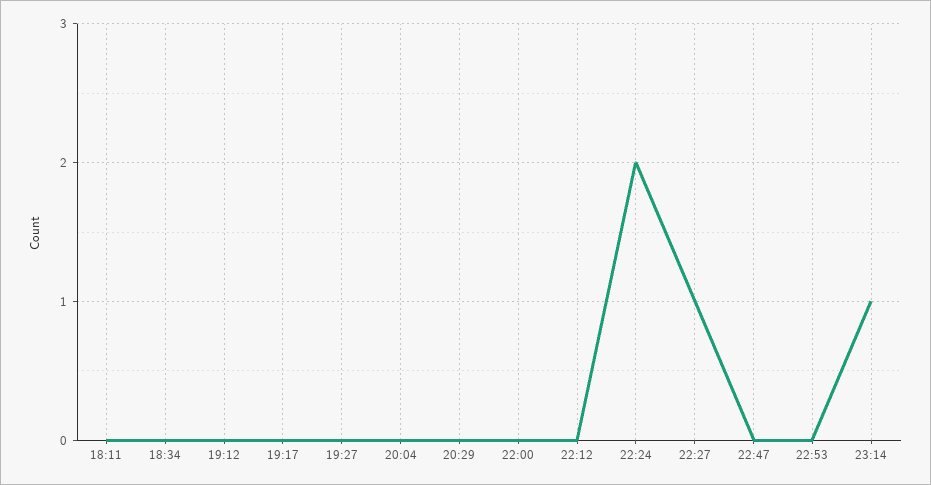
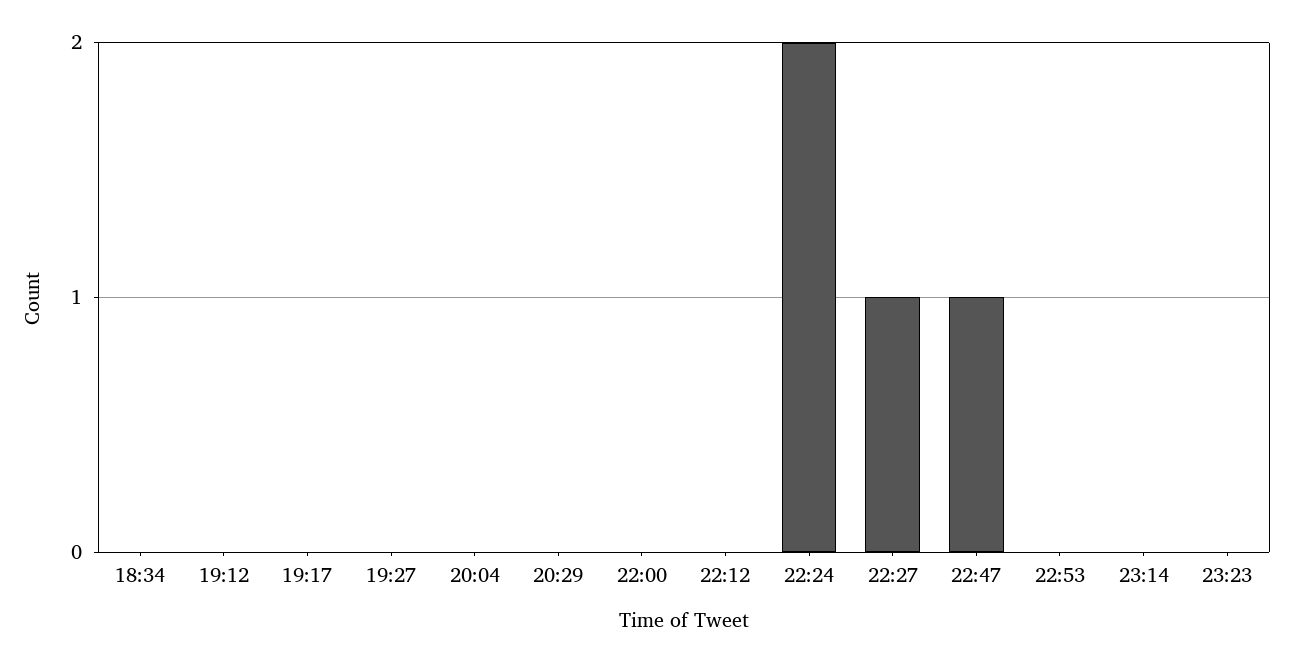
18:11: 0 -> none
22:47: 0 -> 1
23:14: 1 -> 0
23:23: none -> 0

